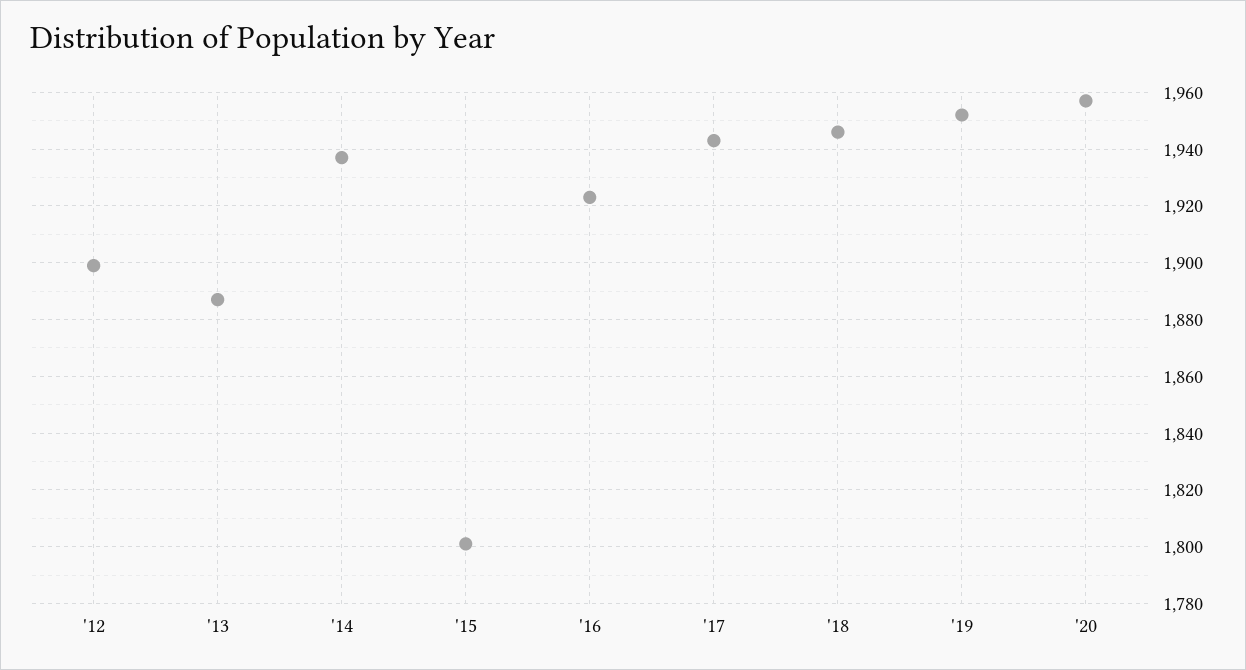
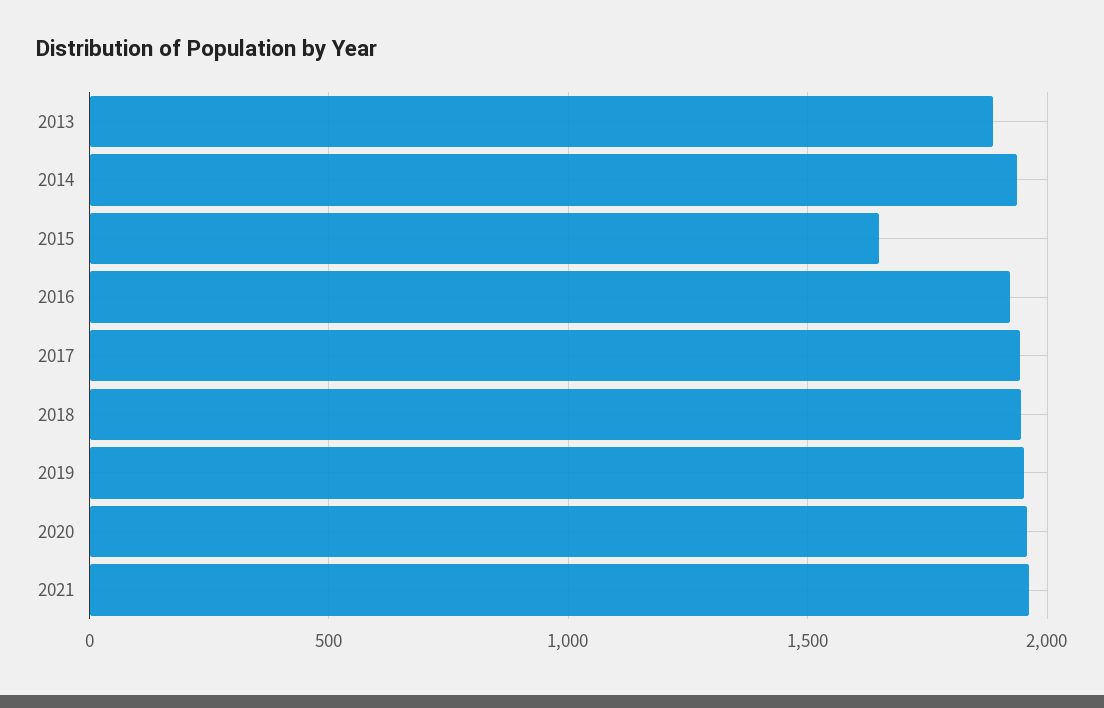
'12: 1900 -> none
'15: 1800 -> 1650
2021: none -> 1950

